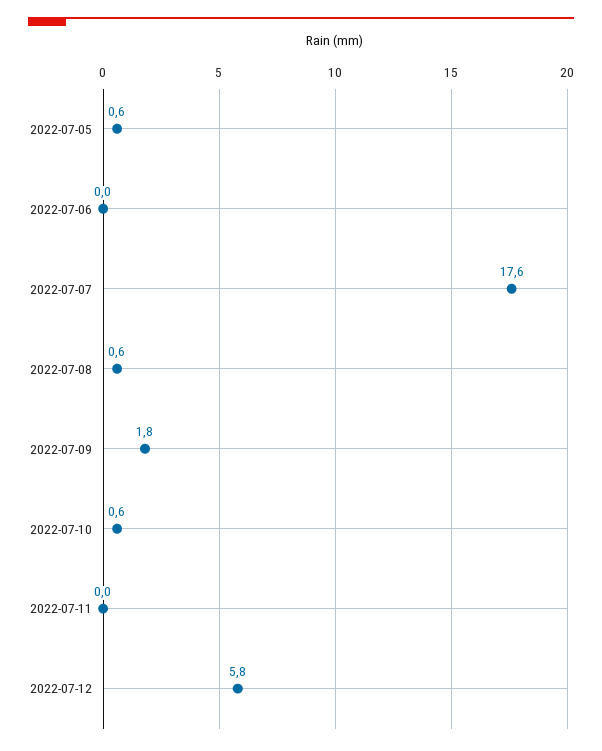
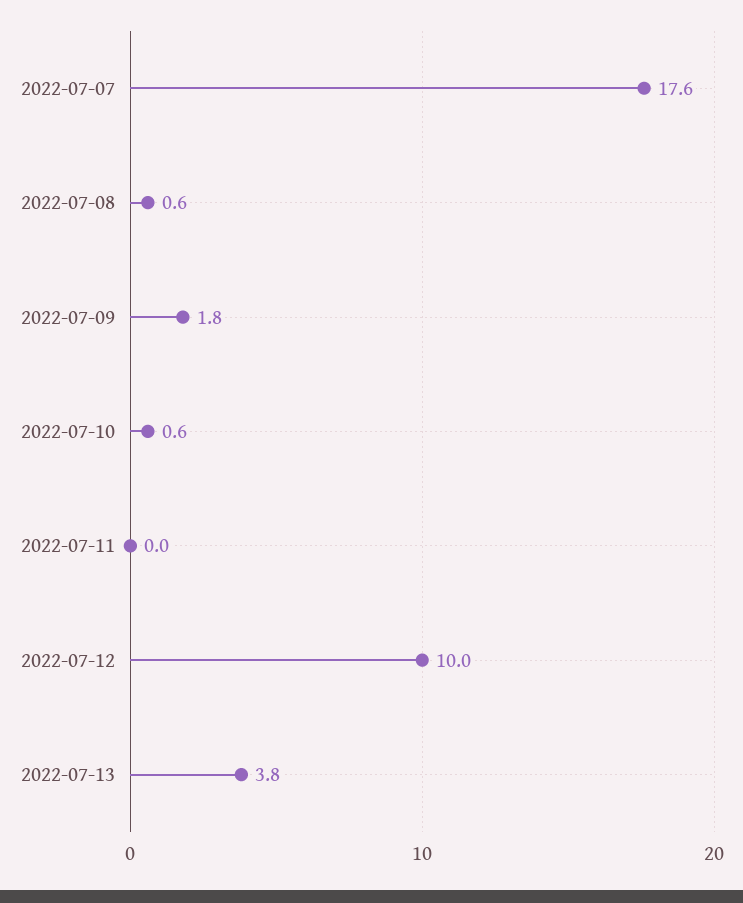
2022-07-05: 0.6 -> none
2022-07-06: 0 -> none
2022-07-12: 5.8 -> 10
2022-07-13: none -> 3.8

